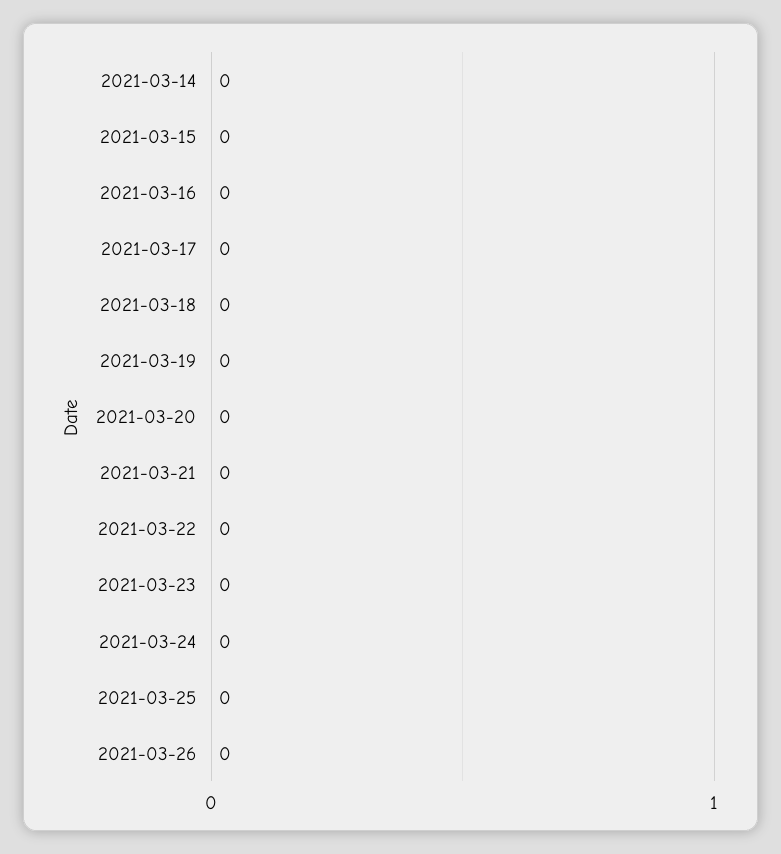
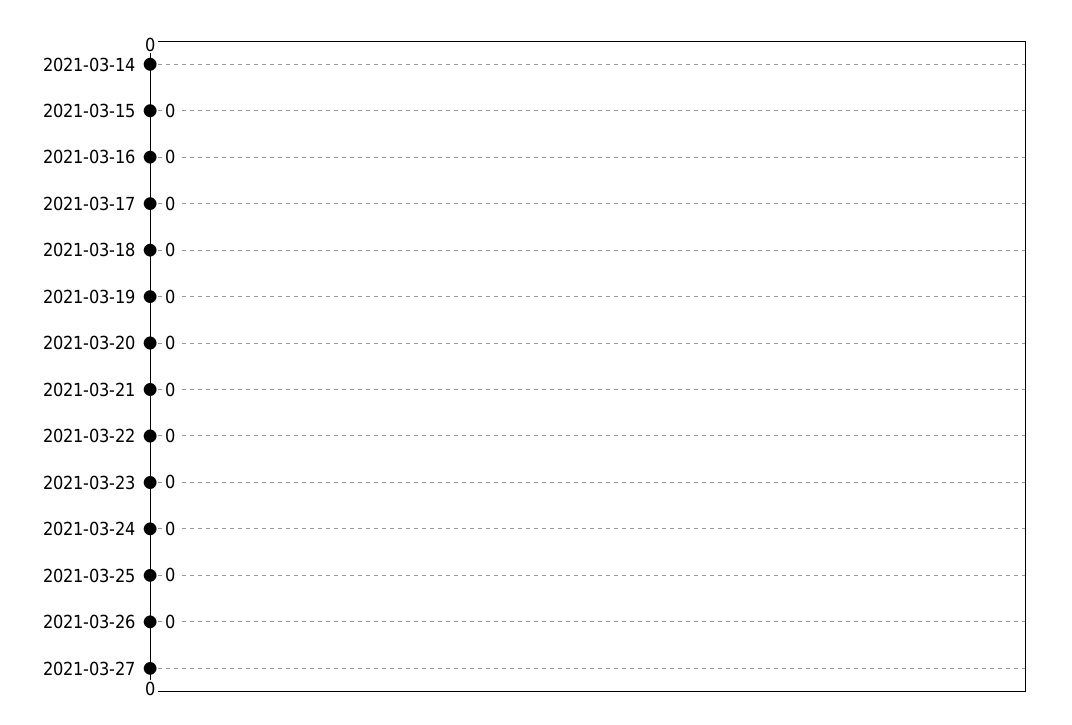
2021-03-27: none -> 0

